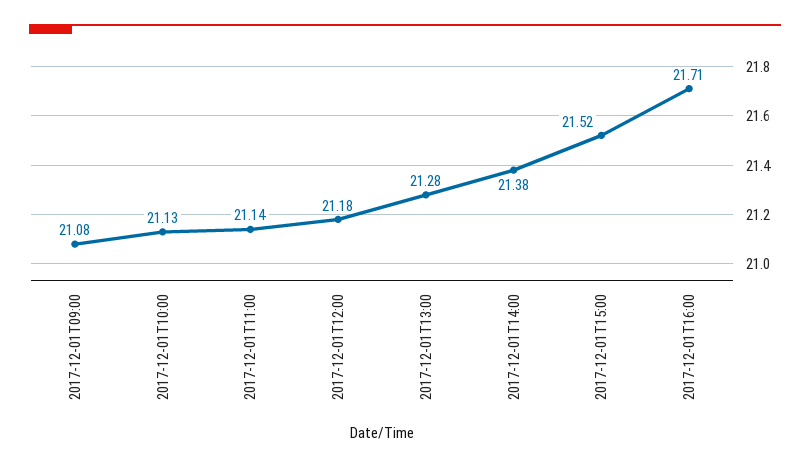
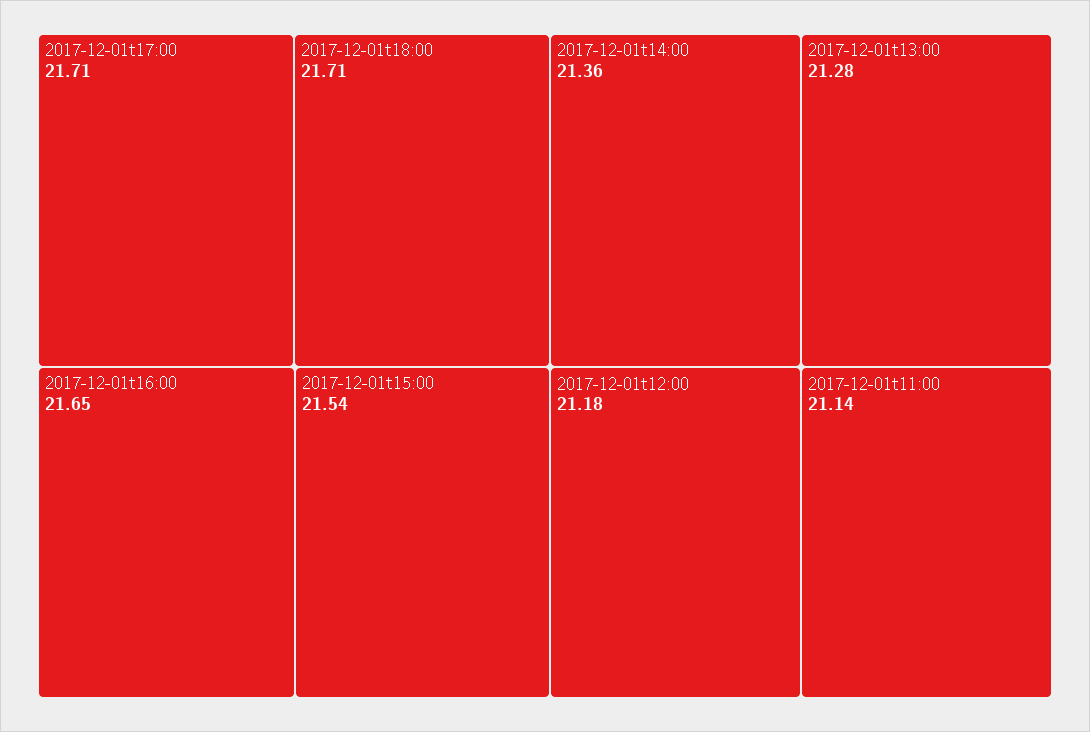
2017-12-01T09:00: 21.08 -> none
2017-12-01T10:00: 21.13 -> none
2017-12-01T14:00: 21.38 -> 21.36
2017-12-01T15:00: 21.52 -> 21.54
2017-12-01T16:00: 21.71 -> 21.65
2017-12-01t17:00: none -> 21.71
2017-12-01t18:00: none -> 21.71

